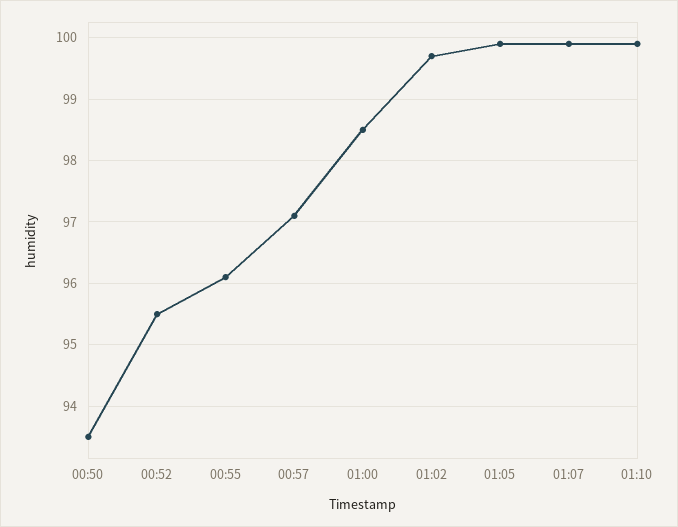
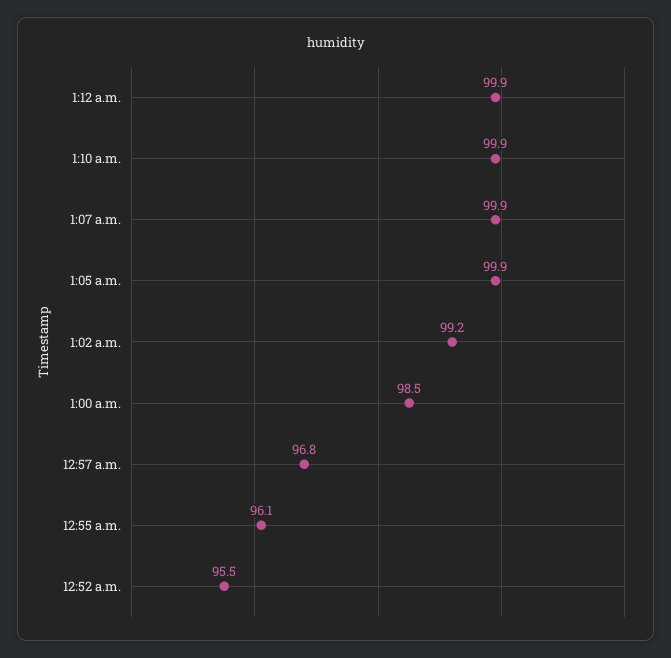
00:50: 93.5 -> none
00:57: 97.1 -> 96.8
01:02: 99.7 -> 99.2
1:12 a.m.: none -> 99.9

